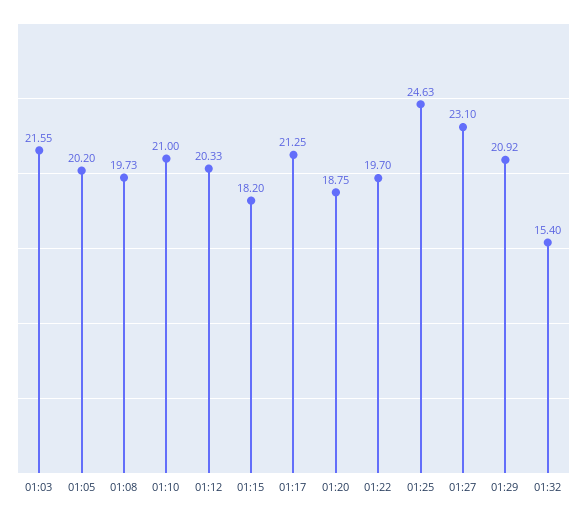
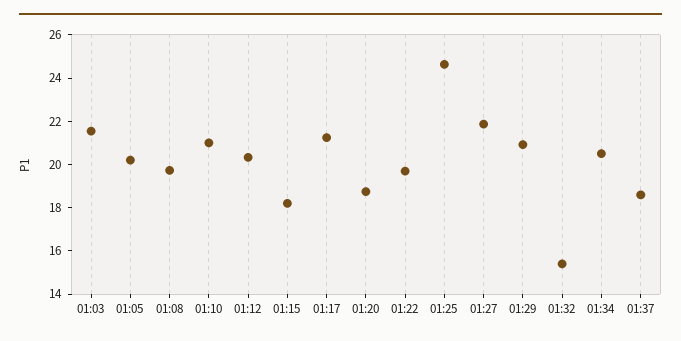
01:27: 23.1 -> 22
01:34: none -> 20.5
01:37: none -> 18.5

